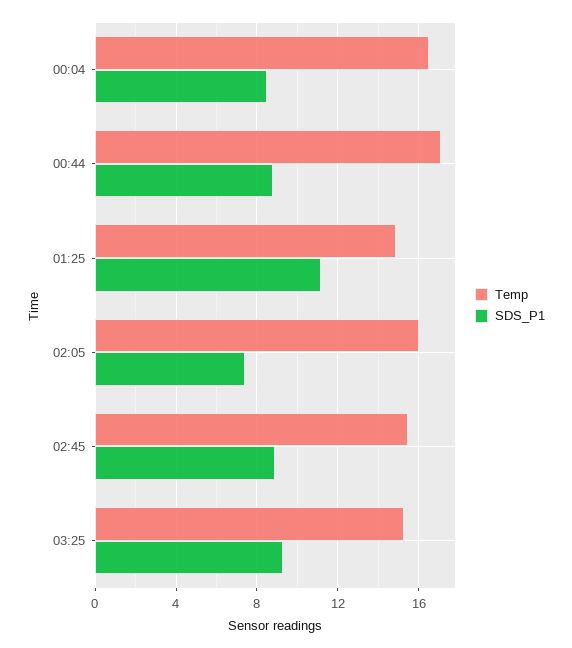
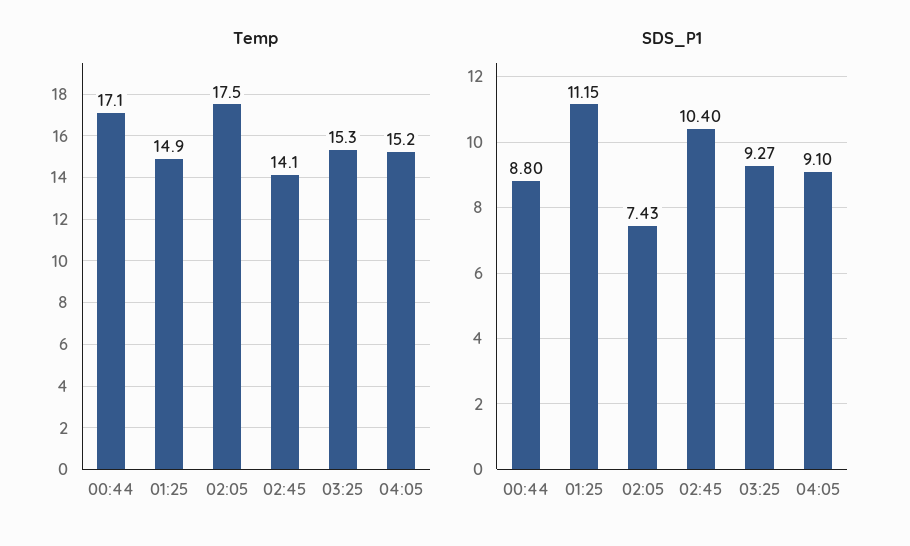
Temp, 00:04: 16.5 -> none
SDS_P1, 00:04: 8.5 -> none
Temp, 02:05: 16 -> 17.5
Temp, 02:45: 15.5 -> 14.1
SDS_P1, 02:45: 9 -> 10.4
Temp, 04:05: none -> 15.2
SDS_P1, 04:05: none -> 9.1

